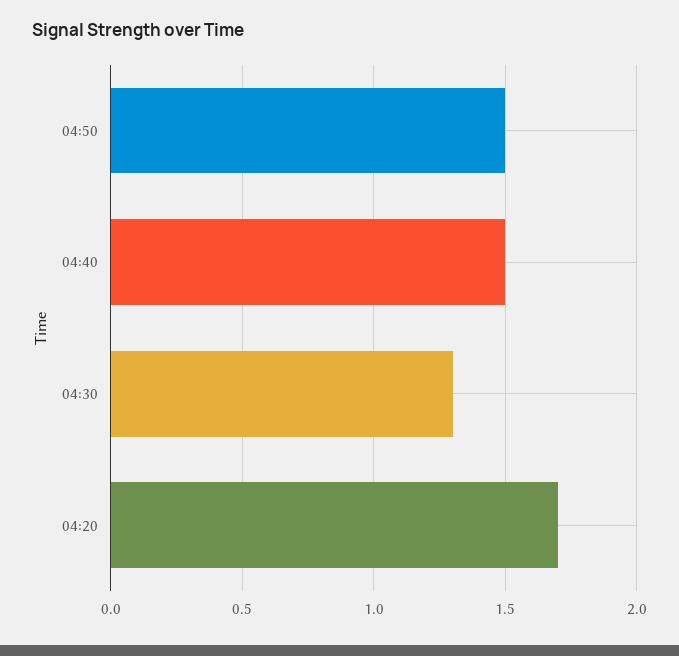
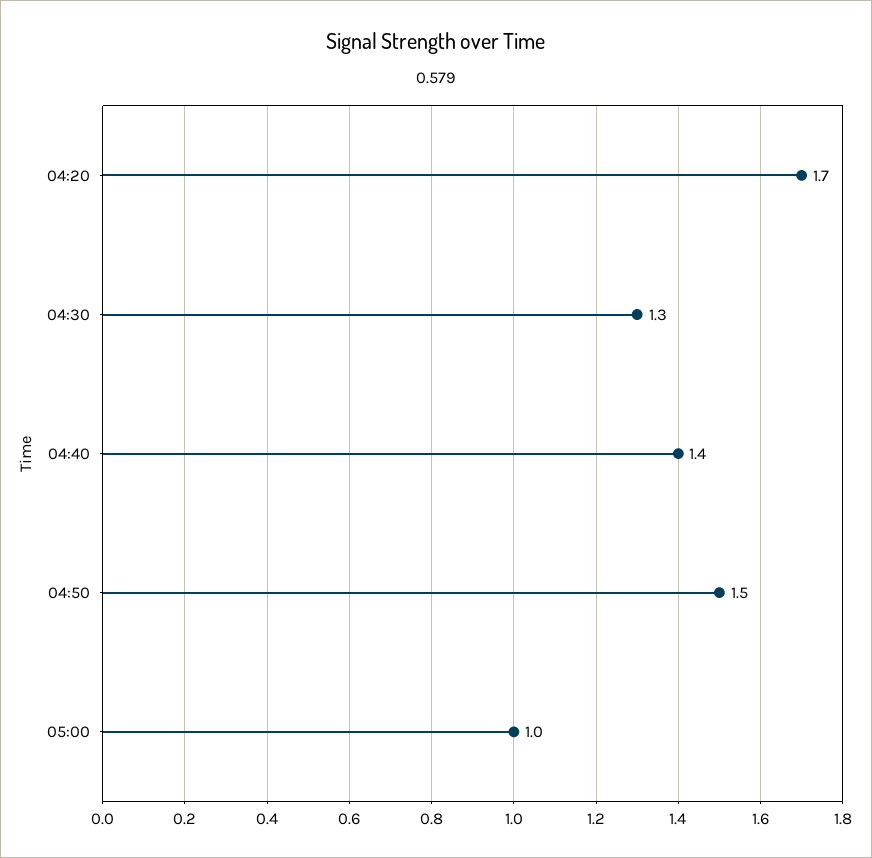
04:40: 1.5 -> 1.4
05:00: none -> 1

